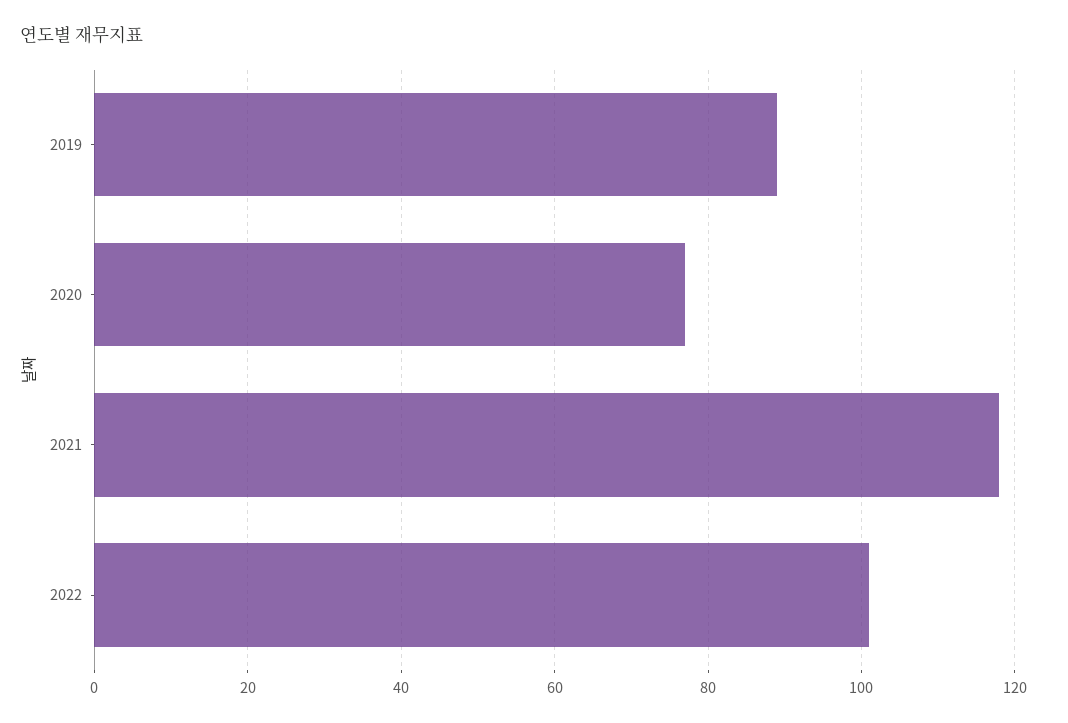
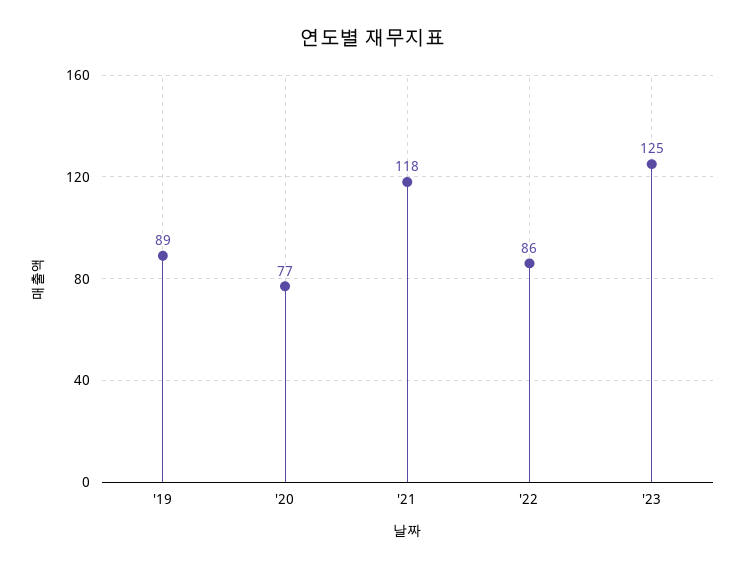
2022: 100 -> 86
'23: none -> 125

